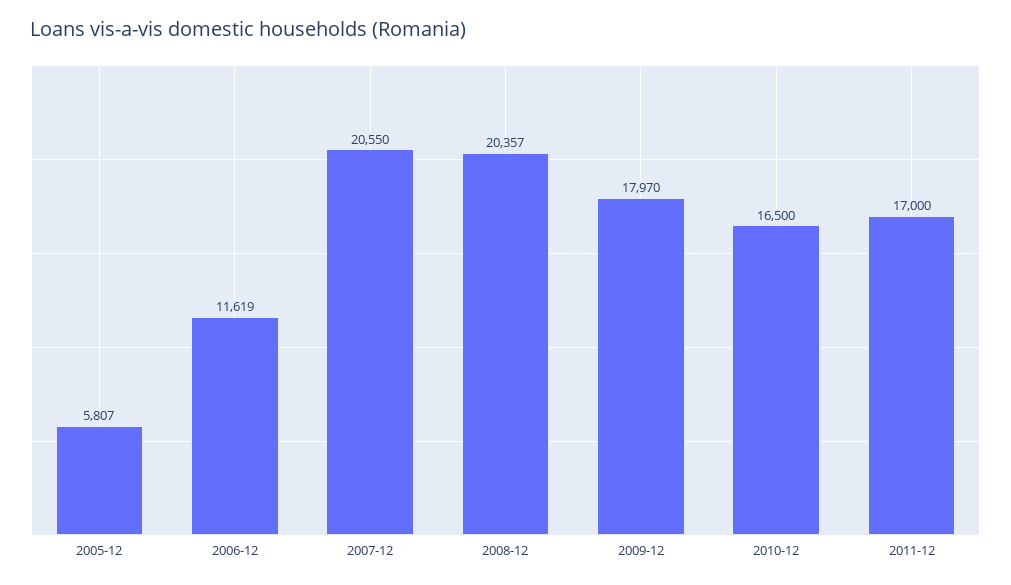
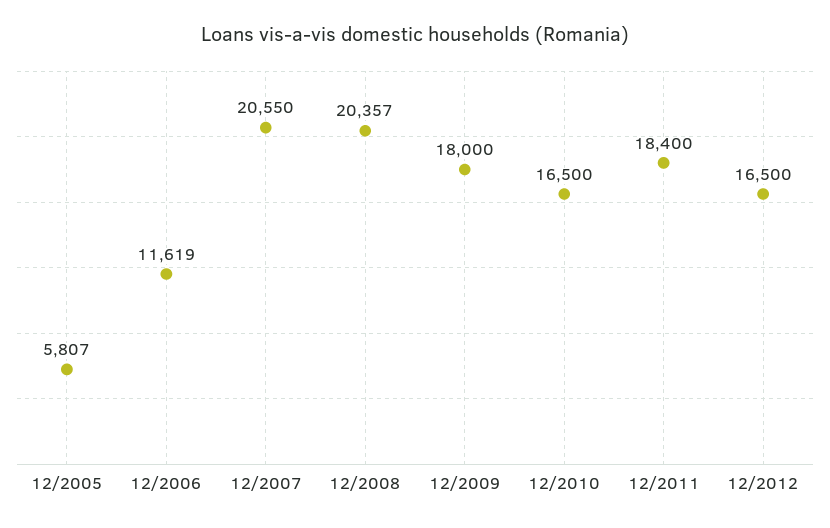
2009-12: 17970 -> 18000
2011-12: 17000 -> 18400
12/2012: none -> 16500

